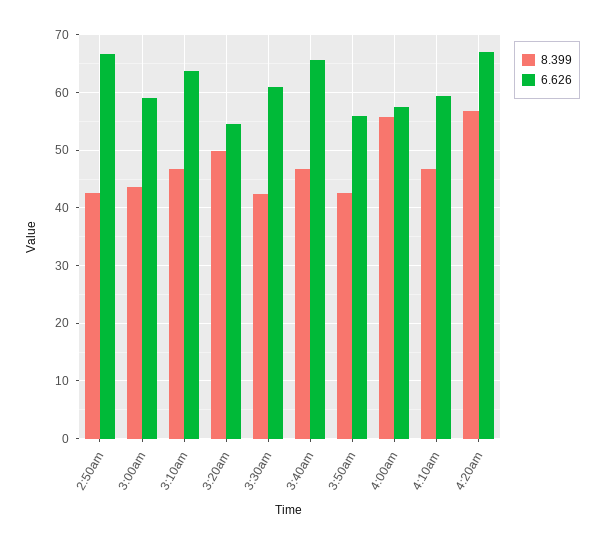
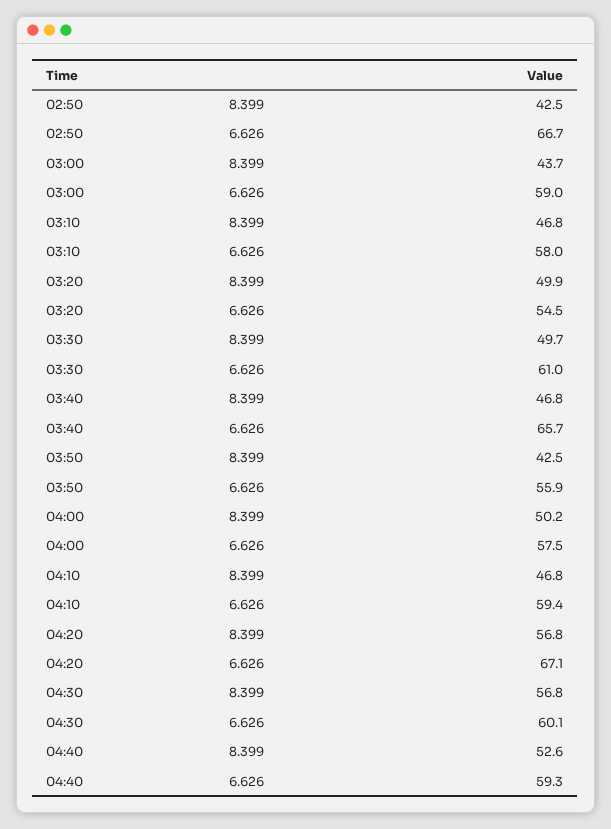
6.626, 3:10am: 64 -> 58
8.399, 3:30am: 42 -> 49.7
8.399, 4:00am: 56 -> 50.2
8.399, 04:30: none -> 56.8
6.626, 04:30: none -> 60.1
8.399, 04:40: none -> 52.6
6.626, 04:40: none -> 59.3

